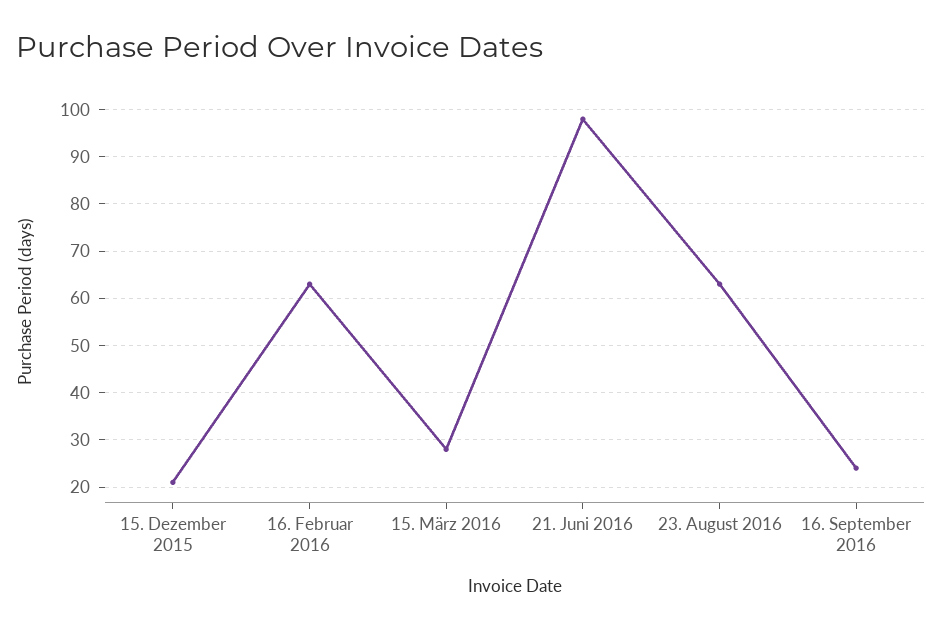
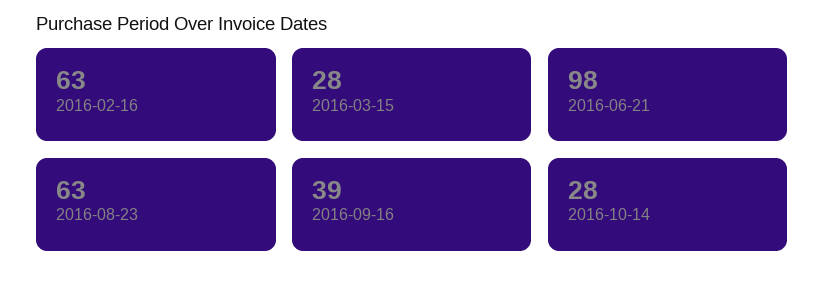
15. Dezember 2015: 20 -> none
16. September 2016: 25 -> 39
2016-10-14: none -> 28

